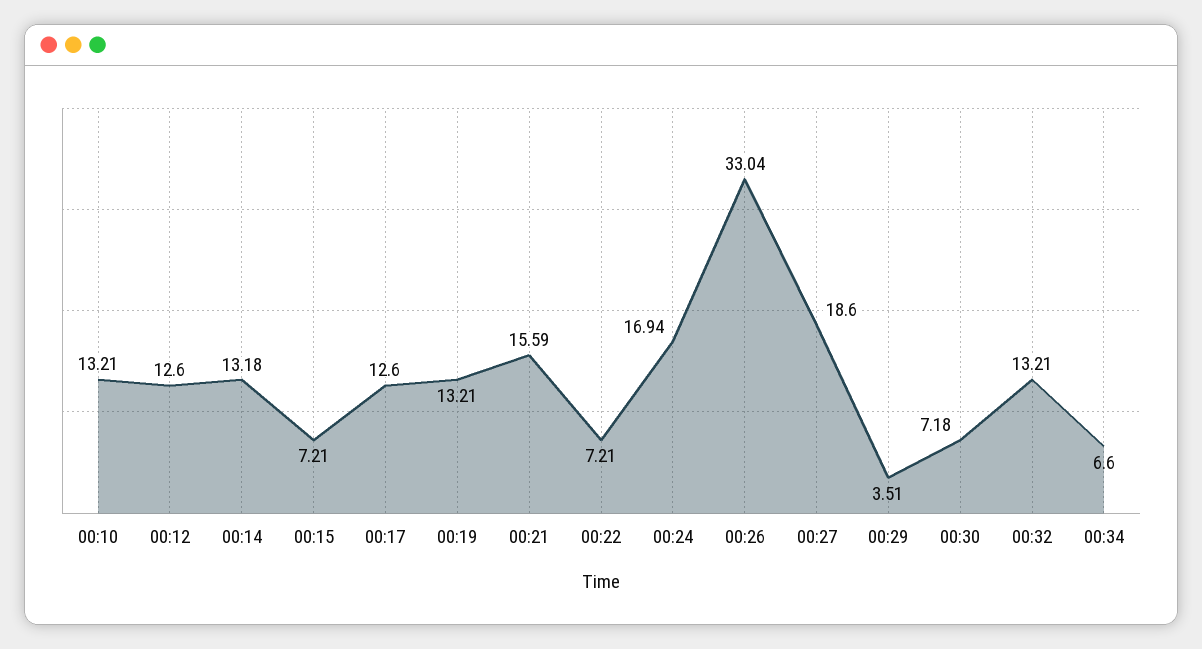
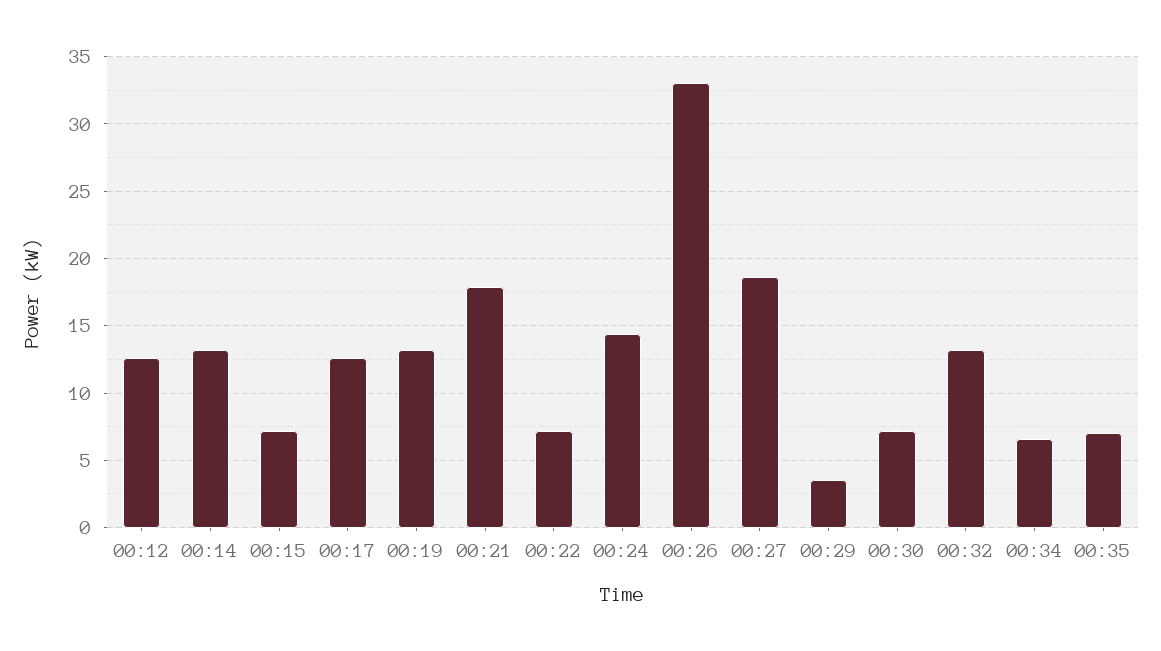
00:10: 13.21 -> none
00:21: 15.59 -> 18
00:24: 16.94 -> 14.5
00:35: none -> 7

